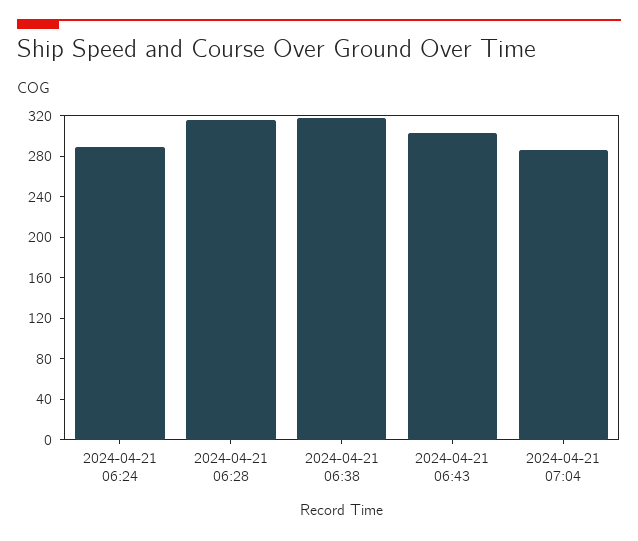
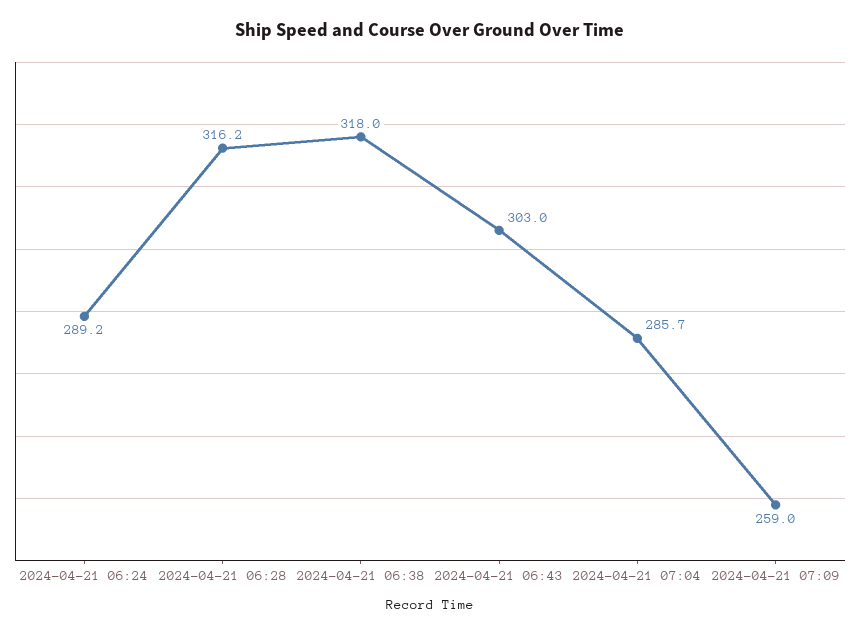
2024-04-21 07:09: none -> 259

